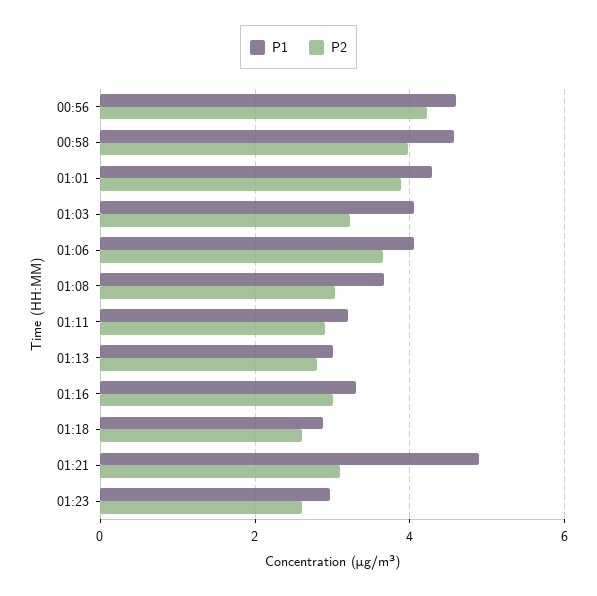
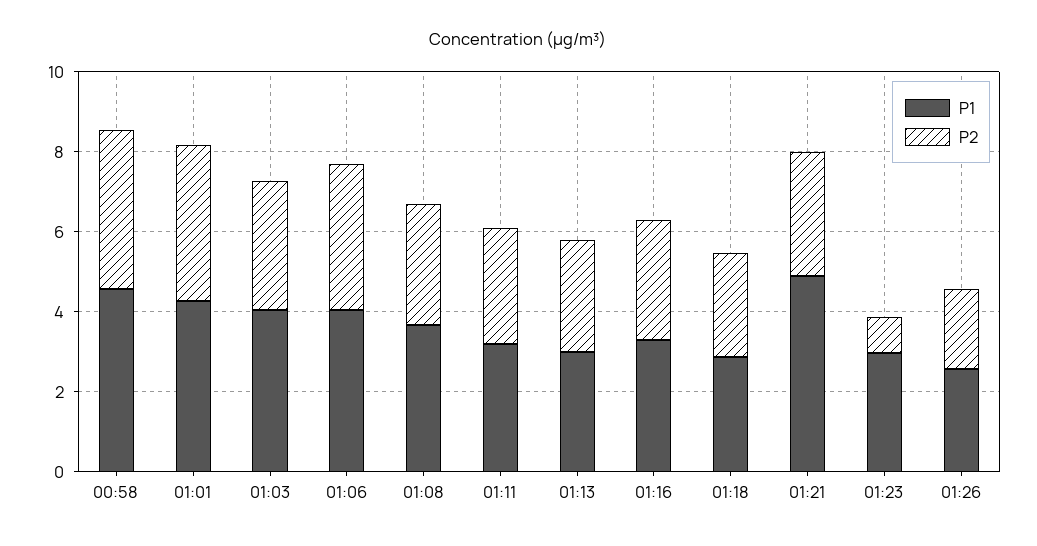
P1, 00:56: 4.6 -> none
P2, 00:56: 4.2 -> none
P2, 01:23: 2.6 -> 1
P1, 01:26: none -> 2.5
P2, 01:26: none -> 2

